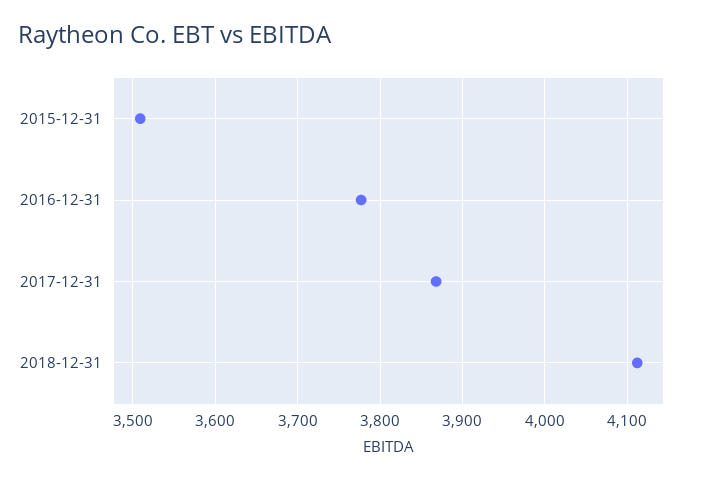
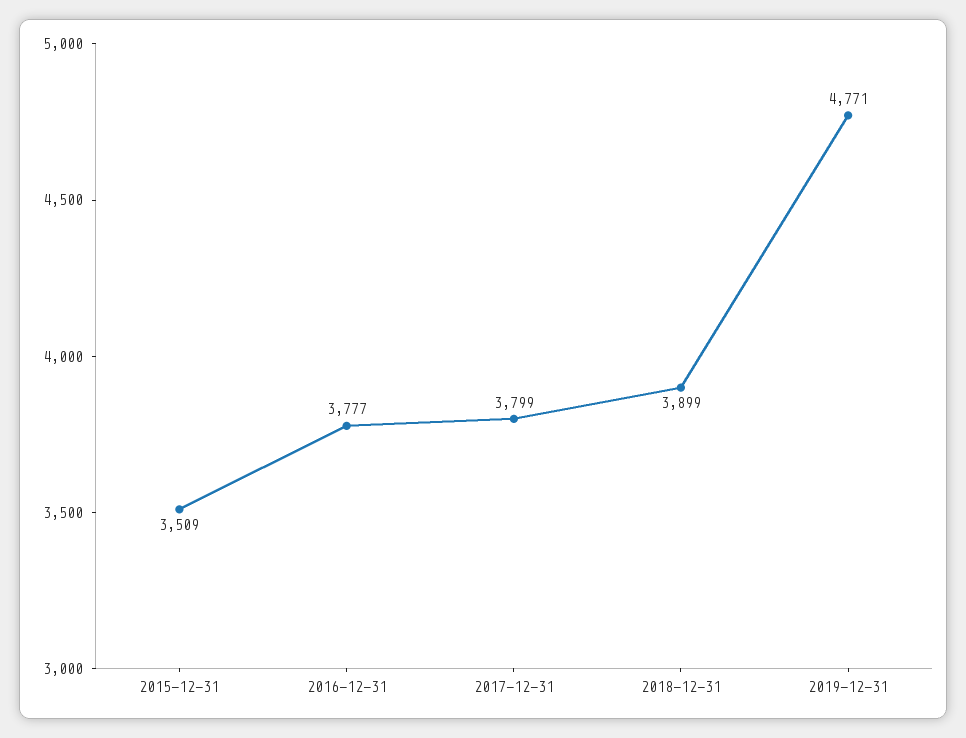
2017-12-31: 3870 -> 3799
2018-12-31: 4110 -> 3899
2019-12-31: none -> 4771

